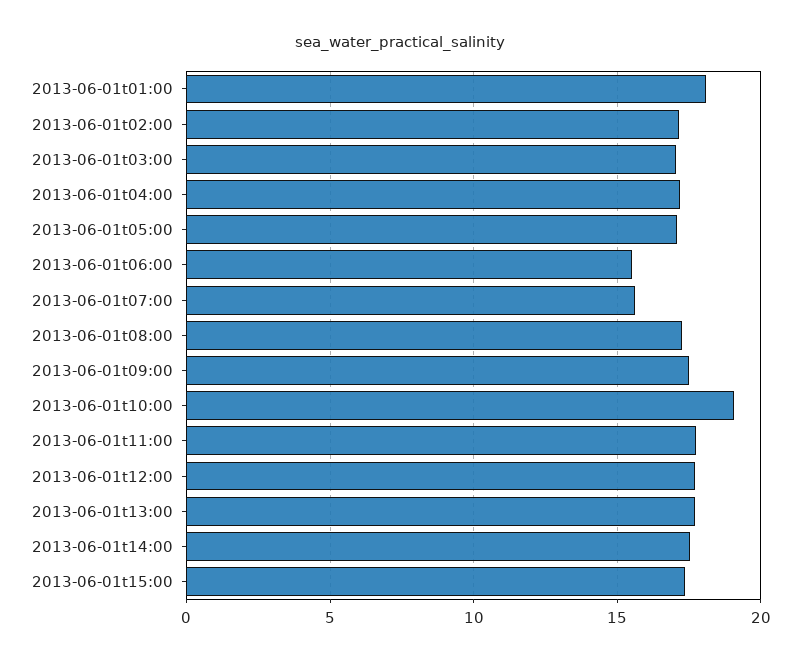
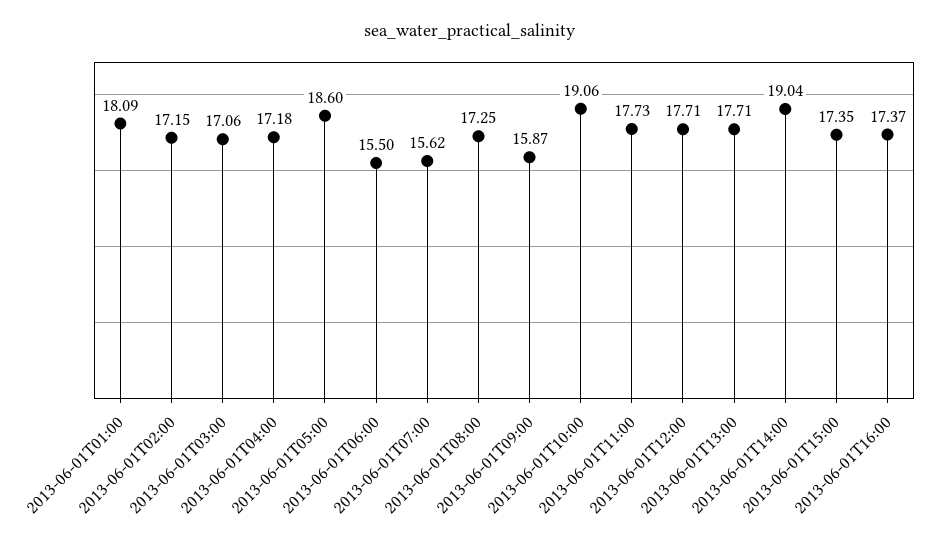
2013-06-01t05:00: 17 -> 18.6
2013-06-01t09:00: 17.5 -> 15.87
2013-06-01t14:00: 17.5 -> 19.04
2013-06-01T16:00: none -> 17.37

